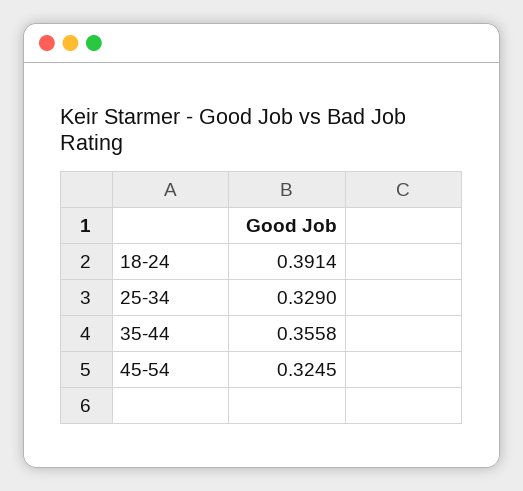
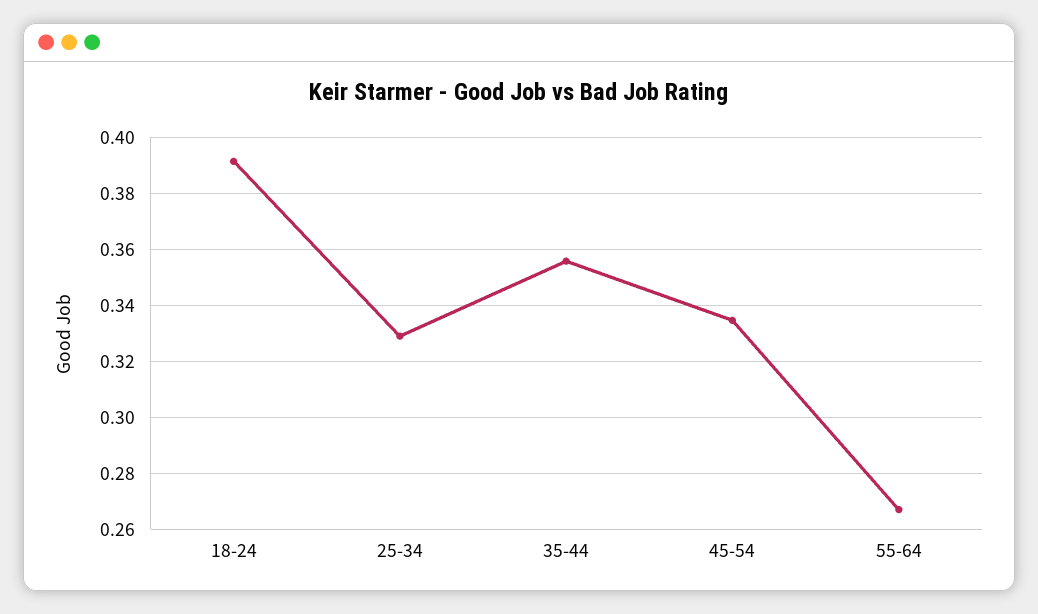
45-54: 0.3245 -> 0.335
55-64: none -> 0.2675

